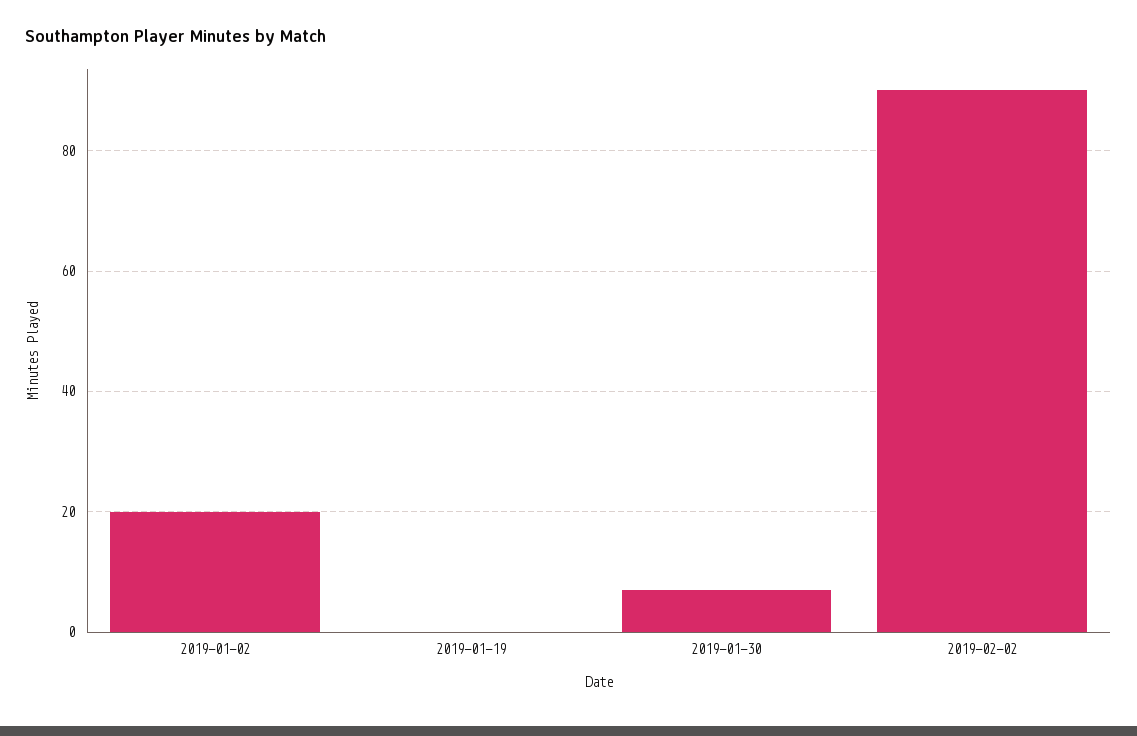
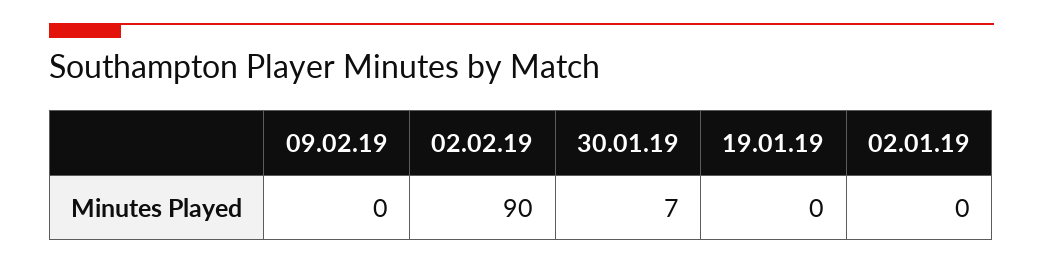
2019-01-02: 20 -> 0
09.02.19: none -> 0

